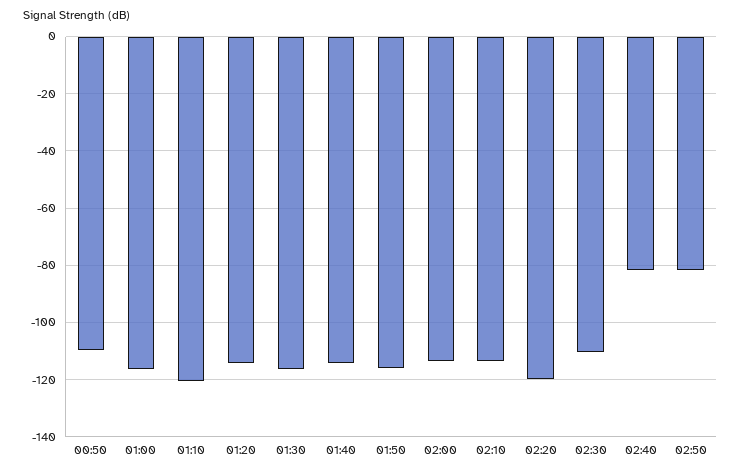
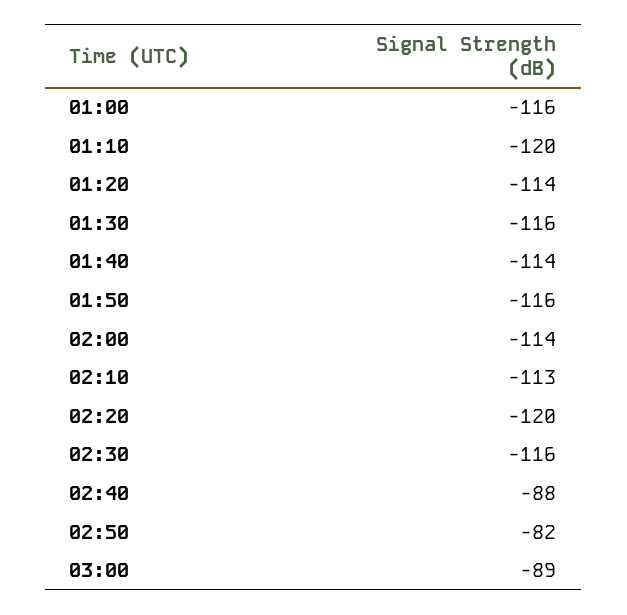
00:50: -110 -> none
02:30: -110 -> -116
02:40: -82.5 -> -88
03:00: none -> -89

